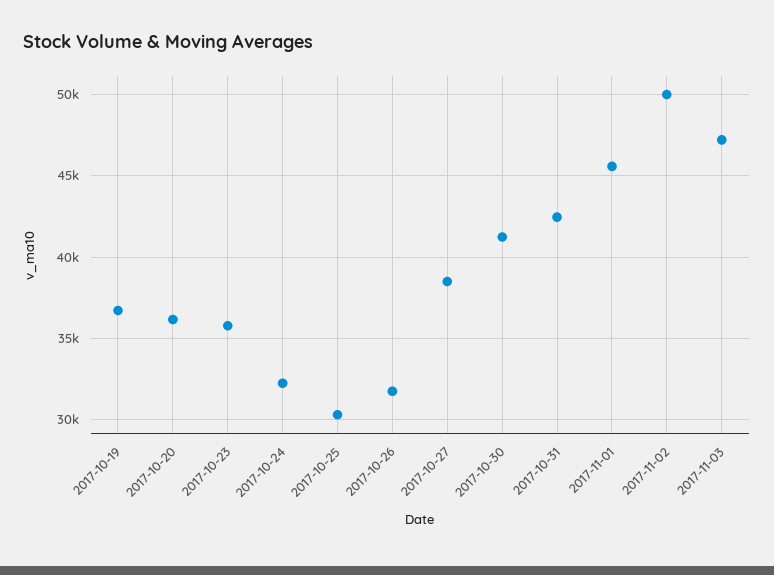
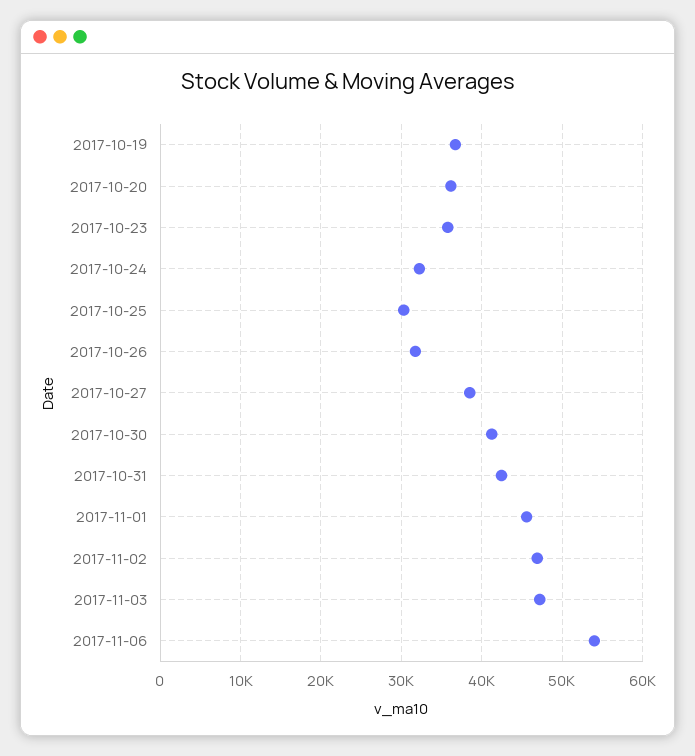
2017-11-02: 50000 -> 47000
2017-11-06: none -> 54000

